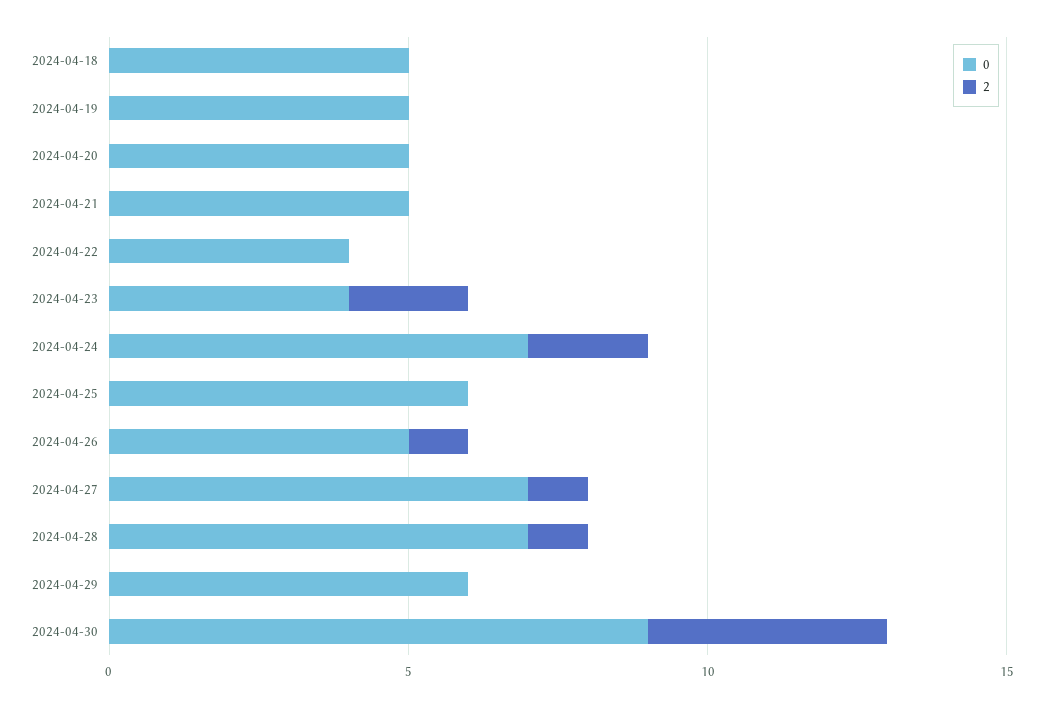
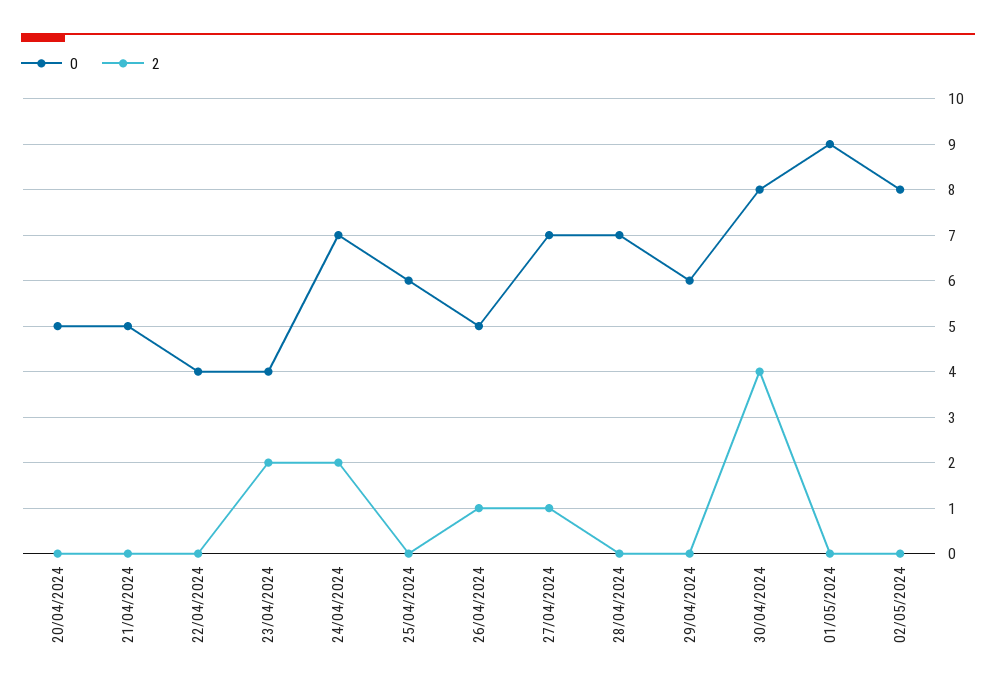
0, 2024-04-18: 5 -> none
2, 2024-04-18: 0 -> none
0, 2024-04-19: 5 -> none
2, 2024-04-19: 0 -> none
2, 2024-04-28: 1 -> 0
0, 2024-04-30: 9 -> 8
0, 01/05/2024: none -> 9
2, 01/05/2024: none -> 0
0, 02/05/2024: none -> 8
2, 02/05/2024: none -> 0

